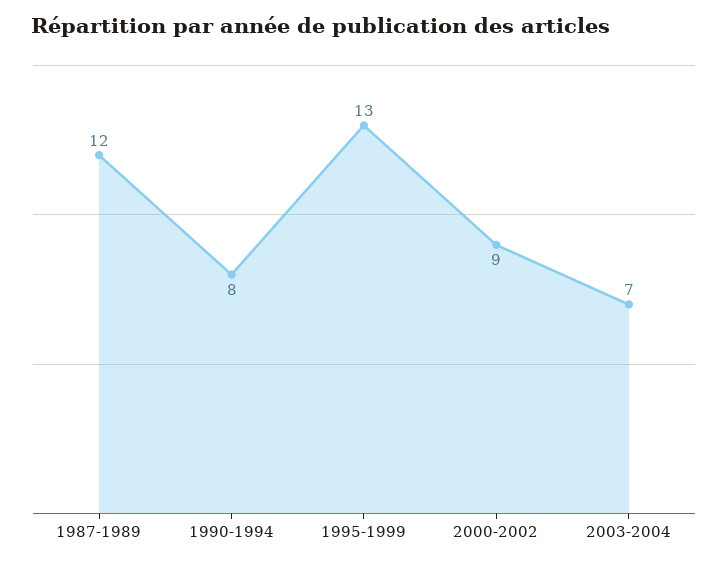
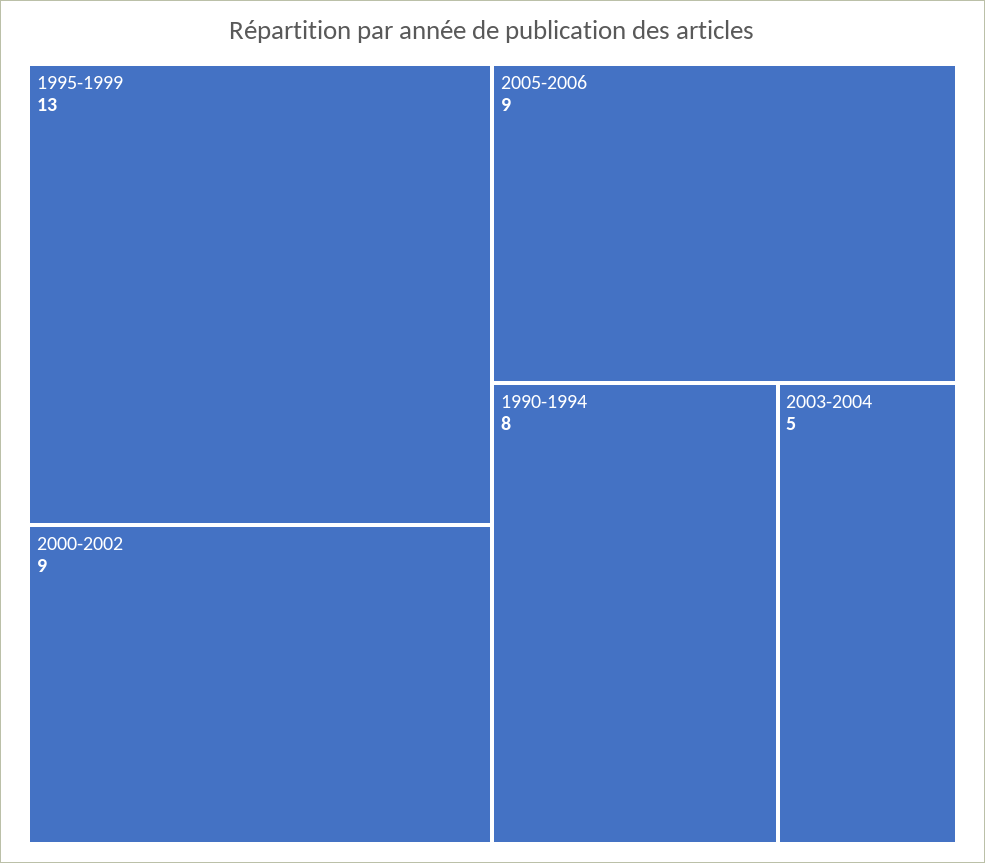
1987-1989: 12 -> none
2003-2004: 7 -> 5
2005-2006: none -> 9

